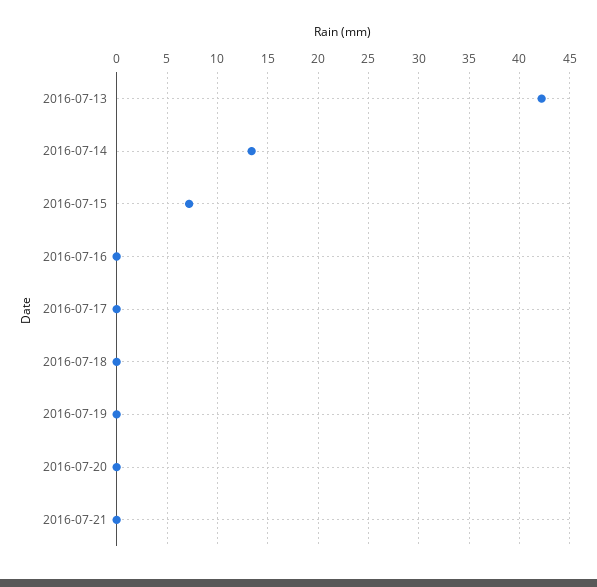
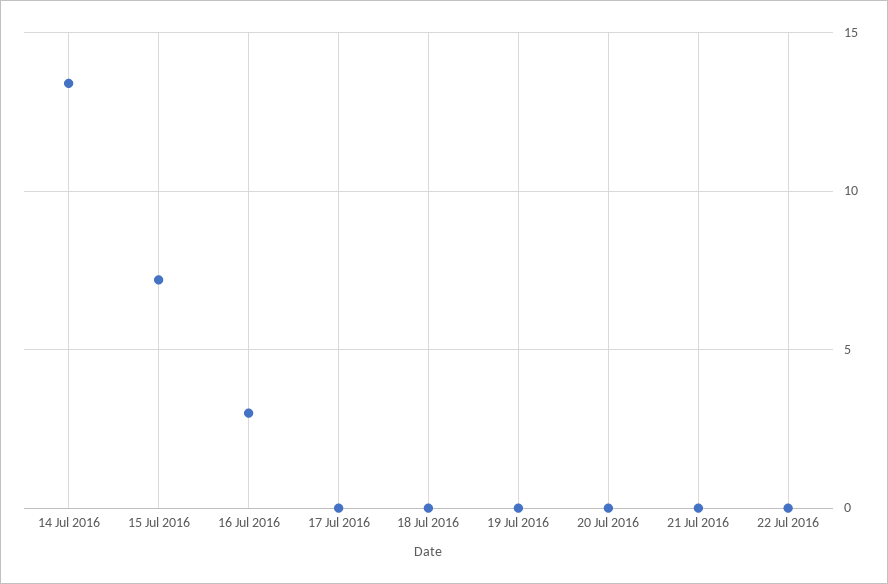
2016-07-13: 42 -> none
2016-07-16: 0 -> 3
22 Jul 2016: none -> 0

